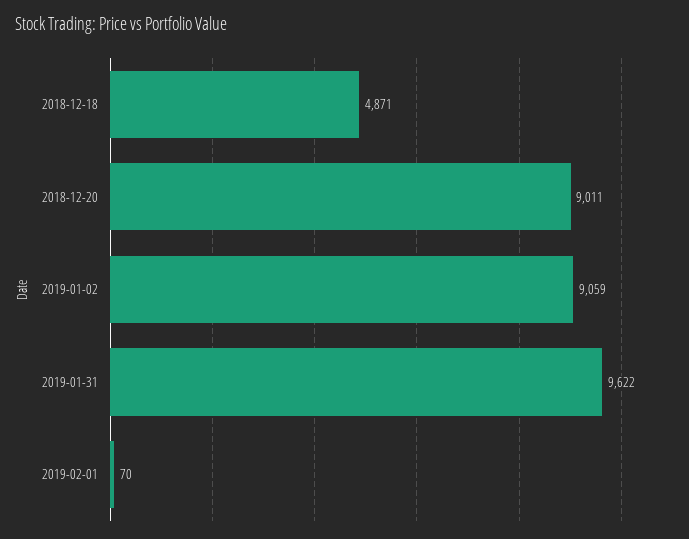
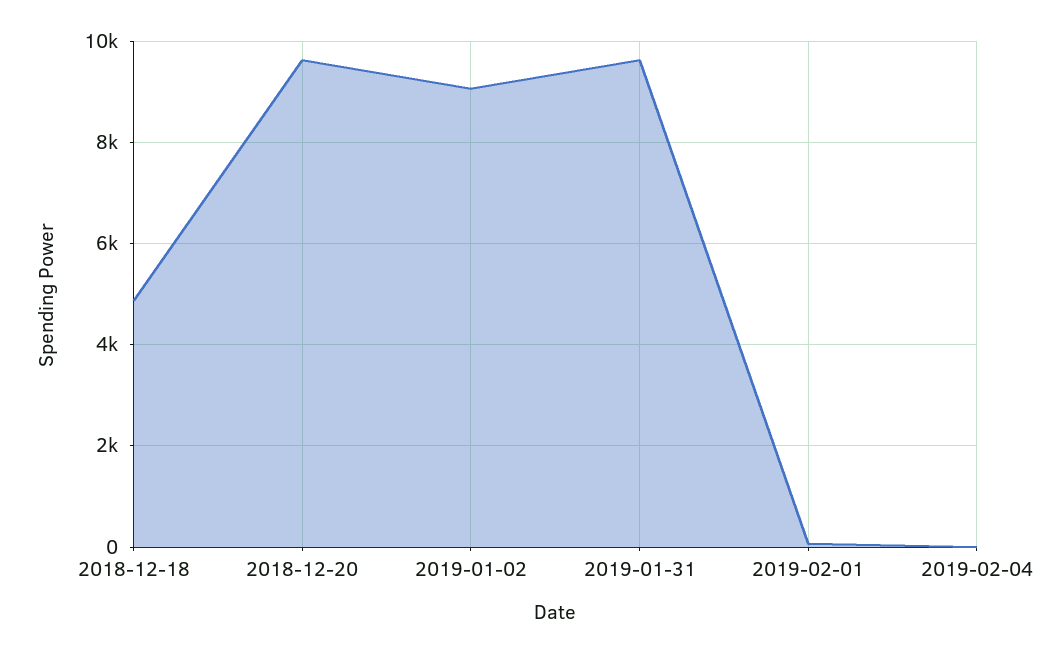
2018-12-20: 9011 -> 9600
2019-02-04: none -> 0

